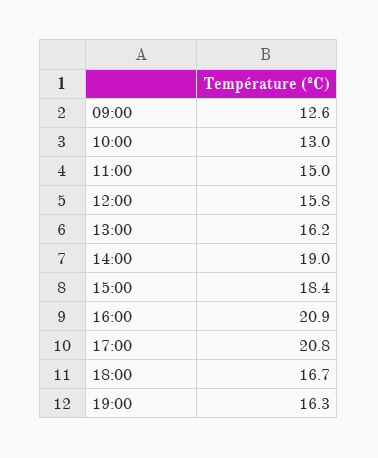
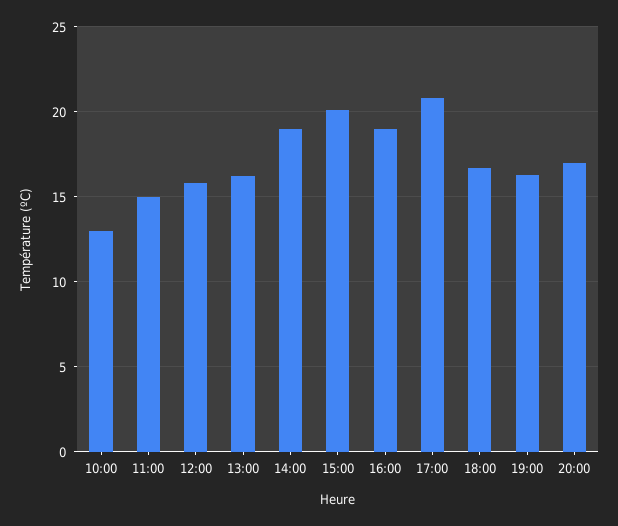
09:00: 12.6 -> none
15:00: 18.4 -> 20
16:00: 20.9 -> 19
20:00: none -> 17

